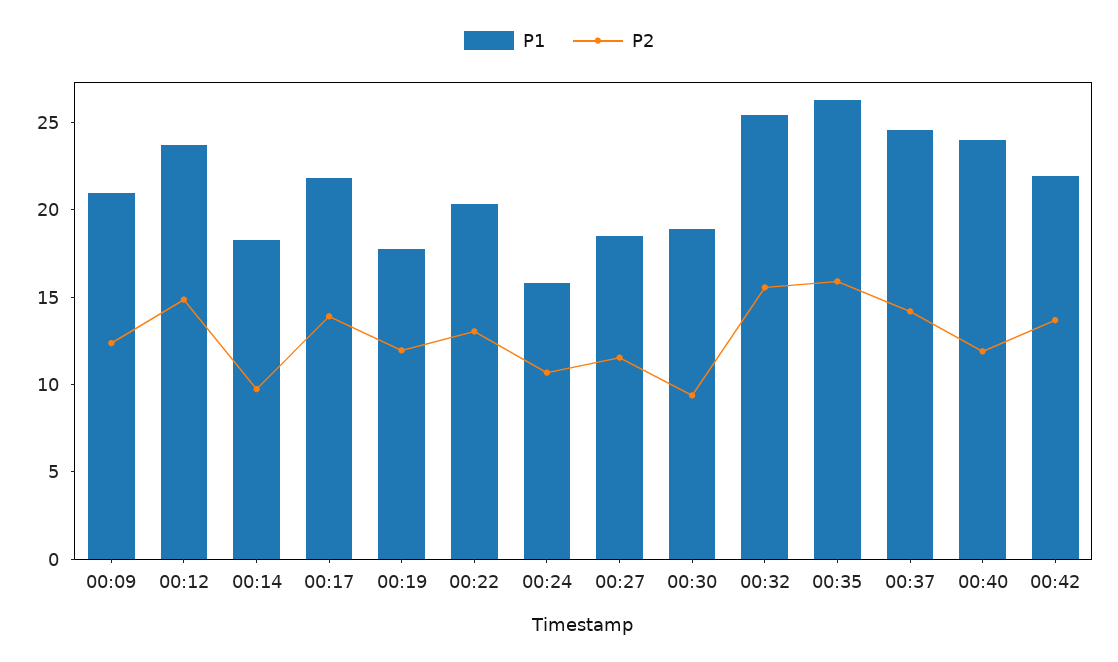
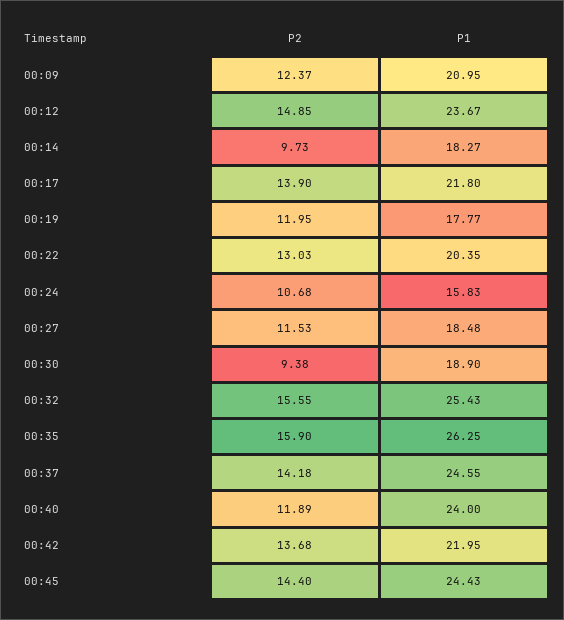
P2, 00:45: none -> 14.4
P1, 00:45: none -> 24.43

